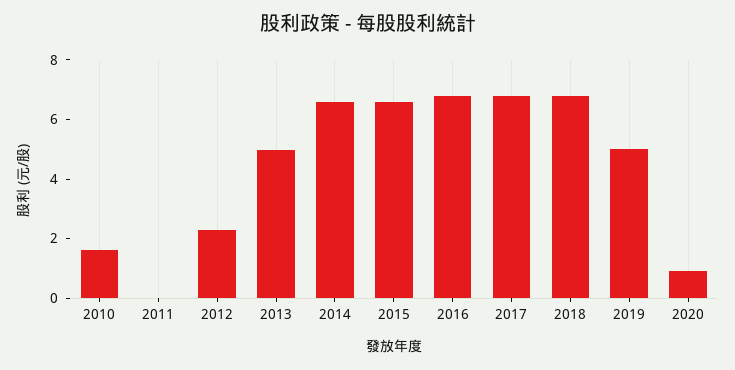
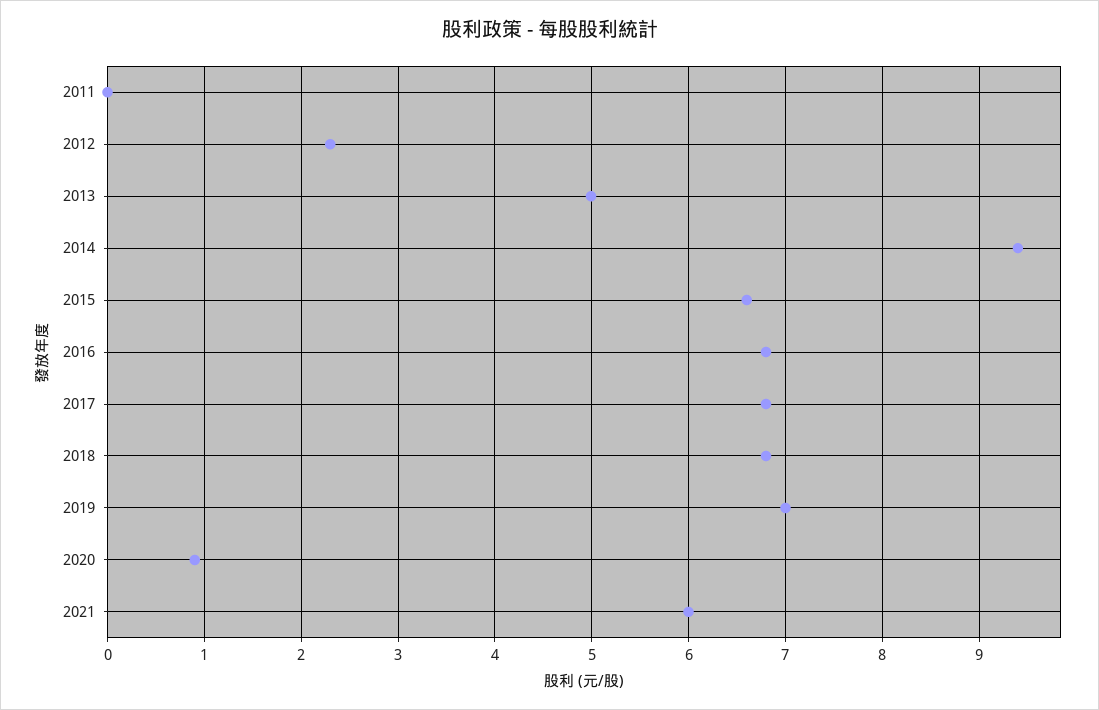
2010: 1.5 -> none
2014: 6.5 -> 9.4
2019: 5 -> 7
2021: none -> 6

